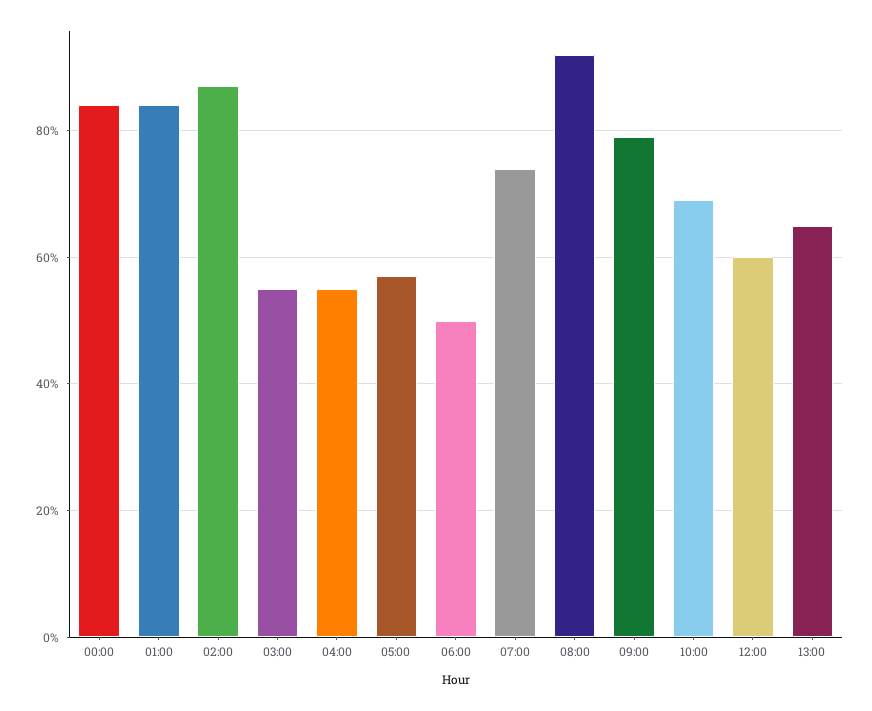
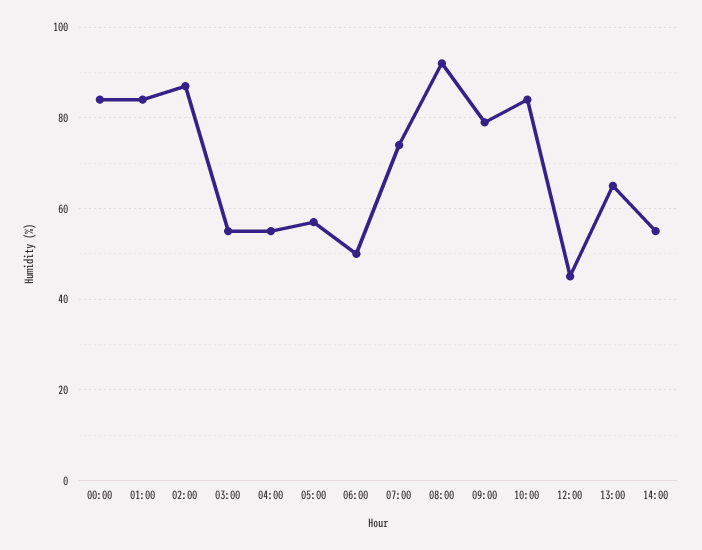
10:00: 70 -> 85
12:00: 60 -> 45
14:00: none -> 55

